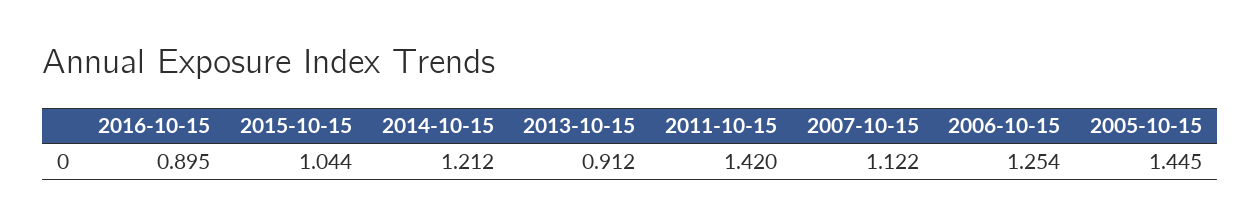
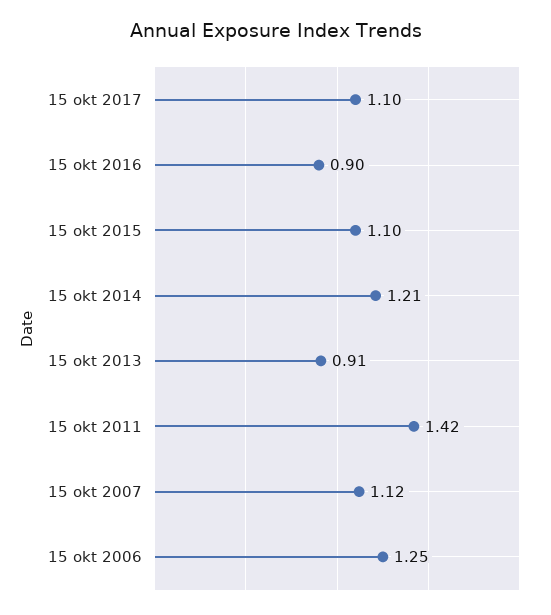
2015-10-15: 1.044 -> 1.1
2005-10-15: 1.445 -> none
15 okt 2017: none -> 1.1

